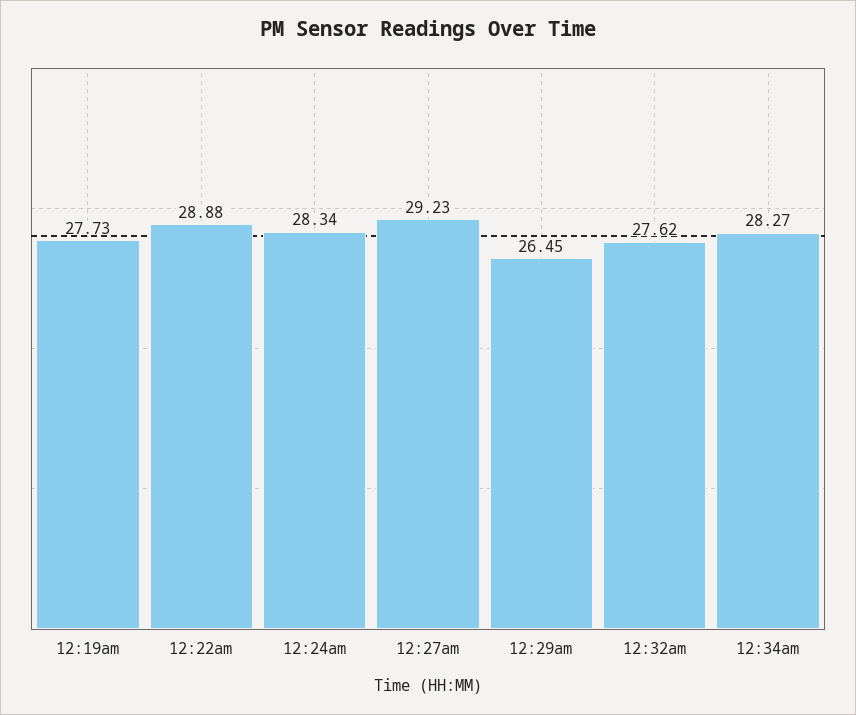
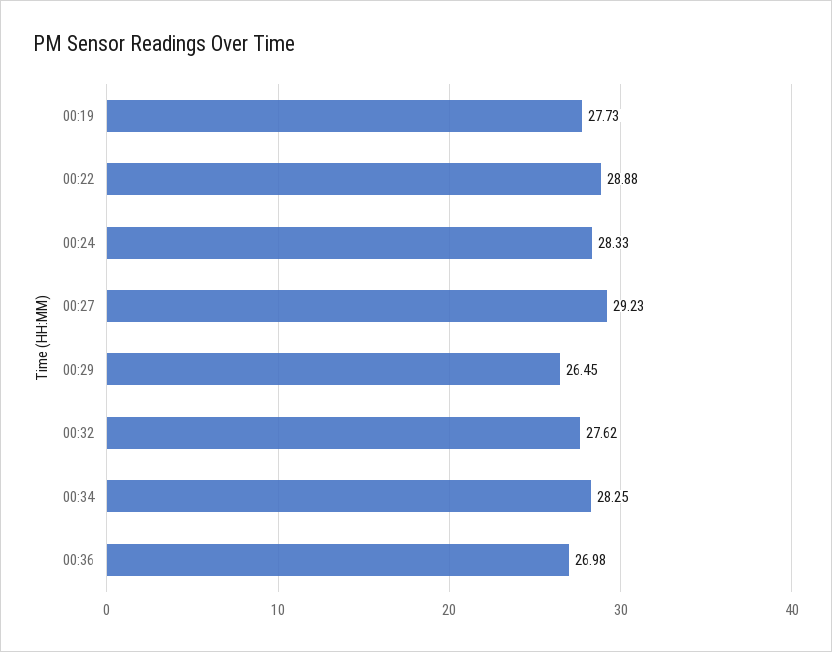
12:24am: 28.34 -> 28.33
12:34am: 28.27 -> 28.25
00:36: none -> 26.98

